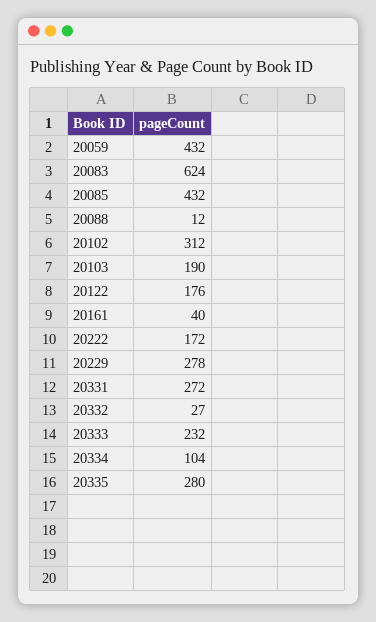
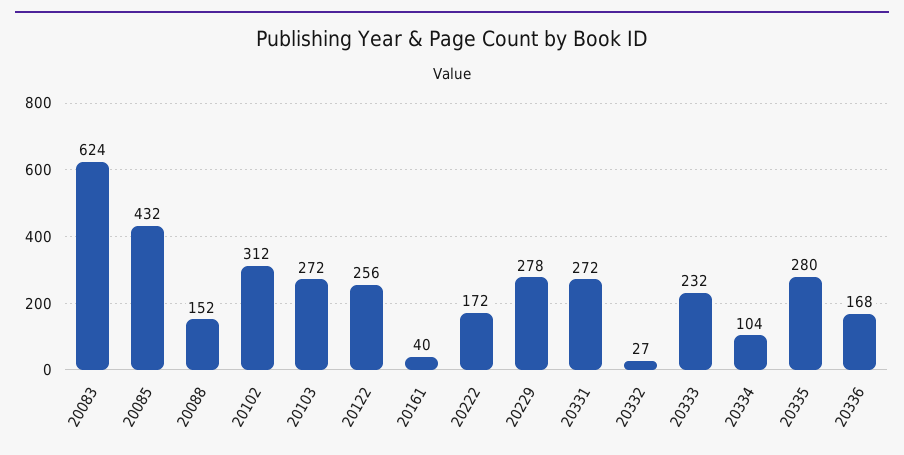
20059: 432 -> none
20088: 12 -> 152
20103: 190 -> 272
20122: 176 -> 256
20336: none -> 168

